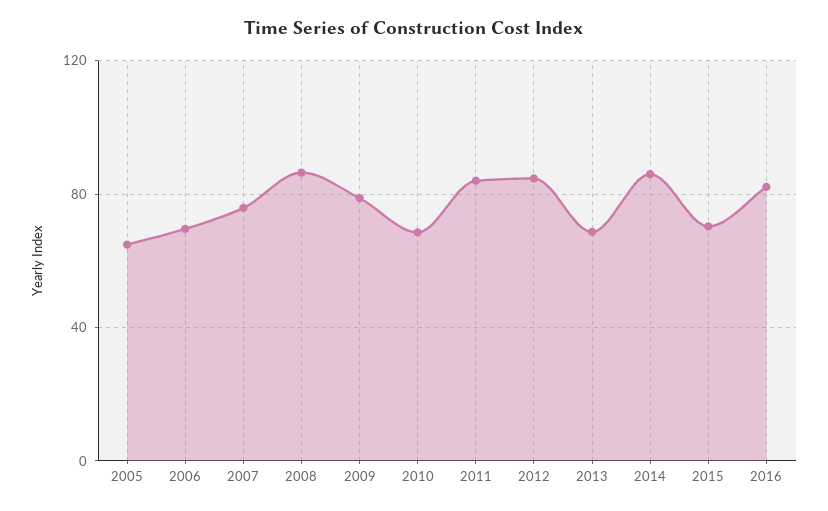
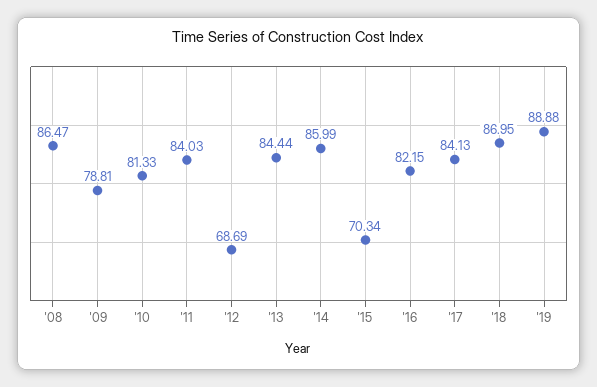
2005: 65 -> none
2006: 70 -> none
2007: 75 -> none
2010: 70 -> 81.33
2012: 85 -> 68.69
2013: 70 -> 84.44
'17: none -> 84.13
'18: none -> 86.95
'19: none -> 88.88

